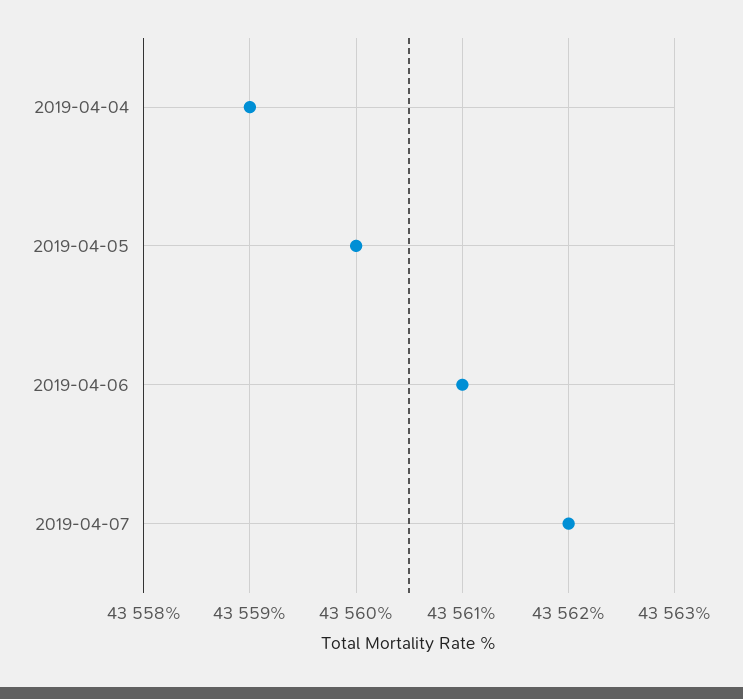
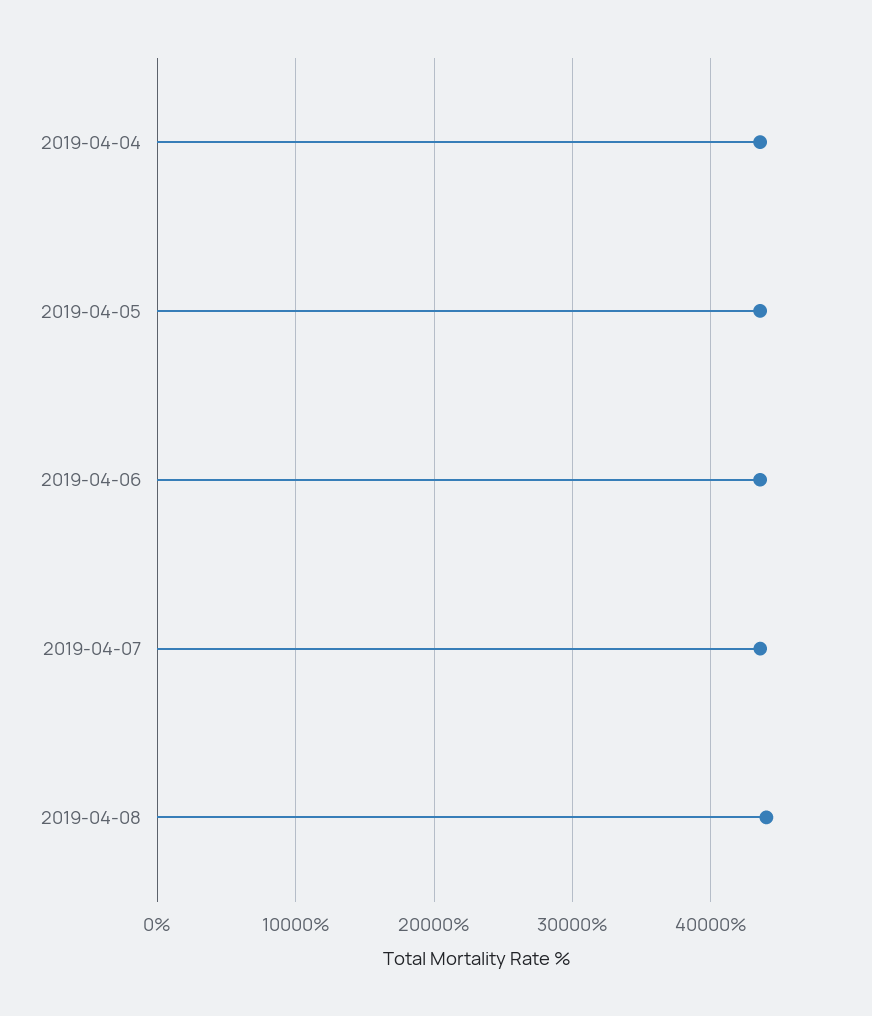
2019-04-08: none -> 44000

